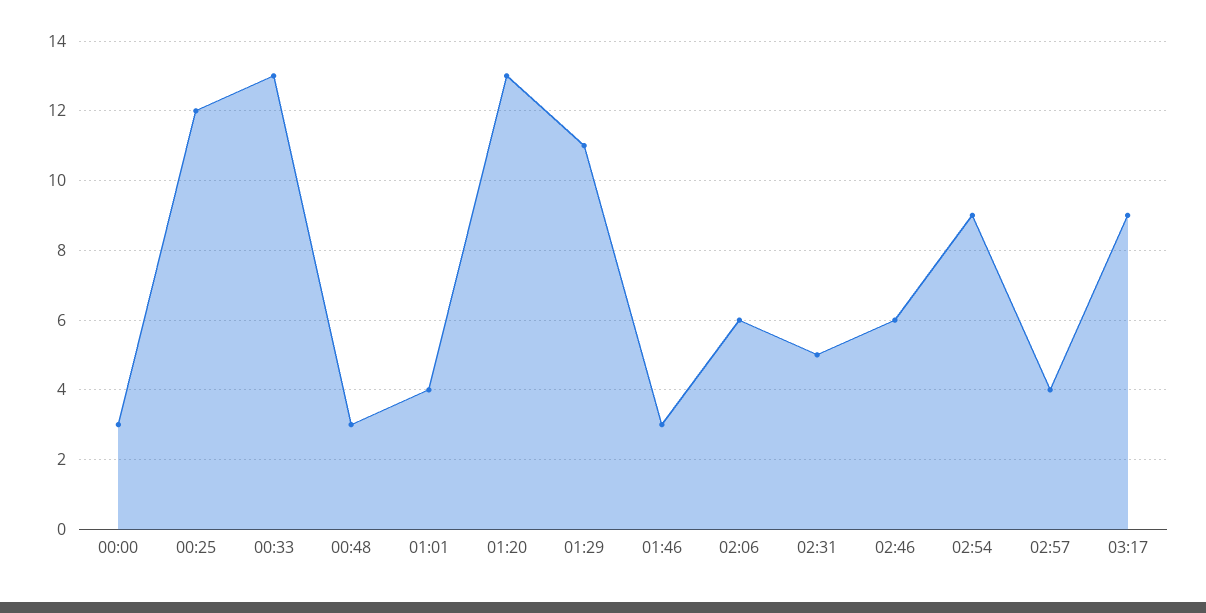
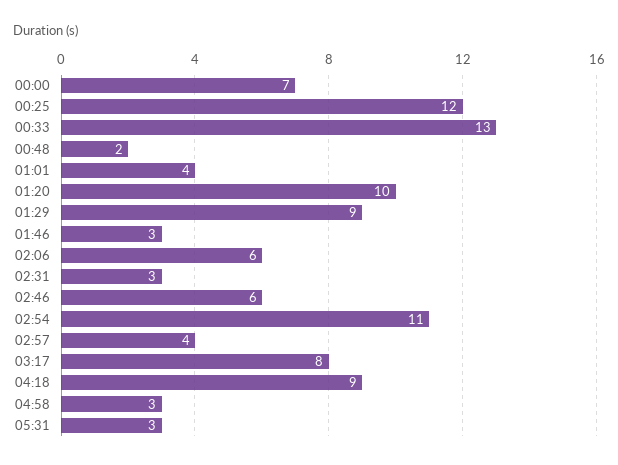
00:00: 3 -> 7
00:48: 3 -> 2
01:20: 13 -> 10
01:29: 11 -> 9
02:31: 5 -> 3
02:54: 9 -> 11
03:17: 9 -> 8
04:18: none -> 9
04:58: none -> 3
05:31: none -> 3

